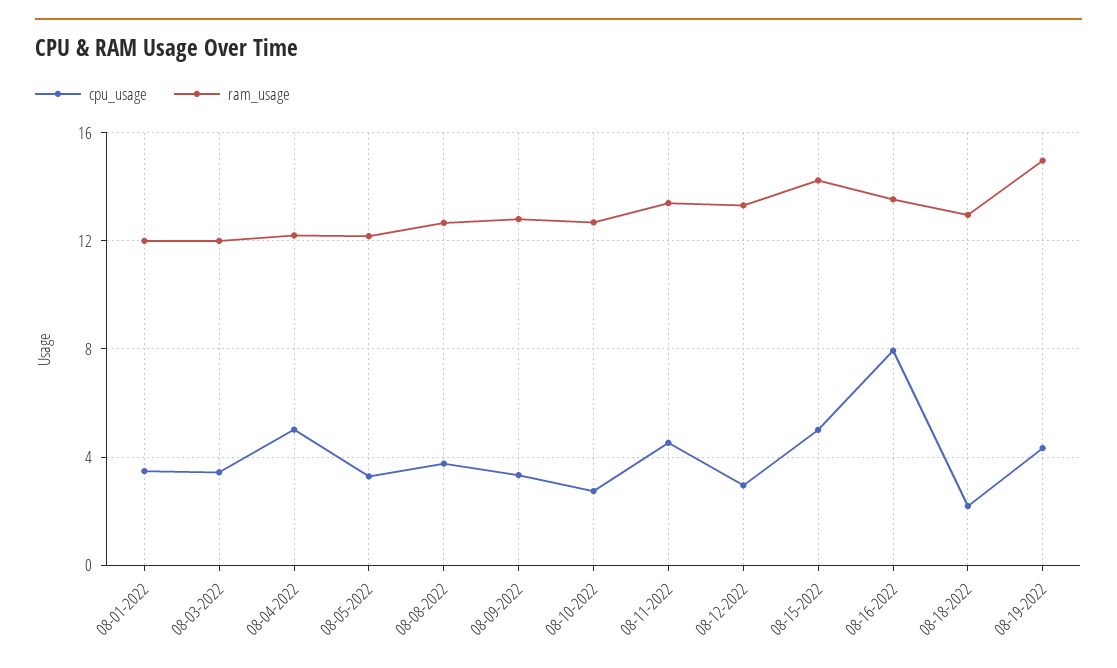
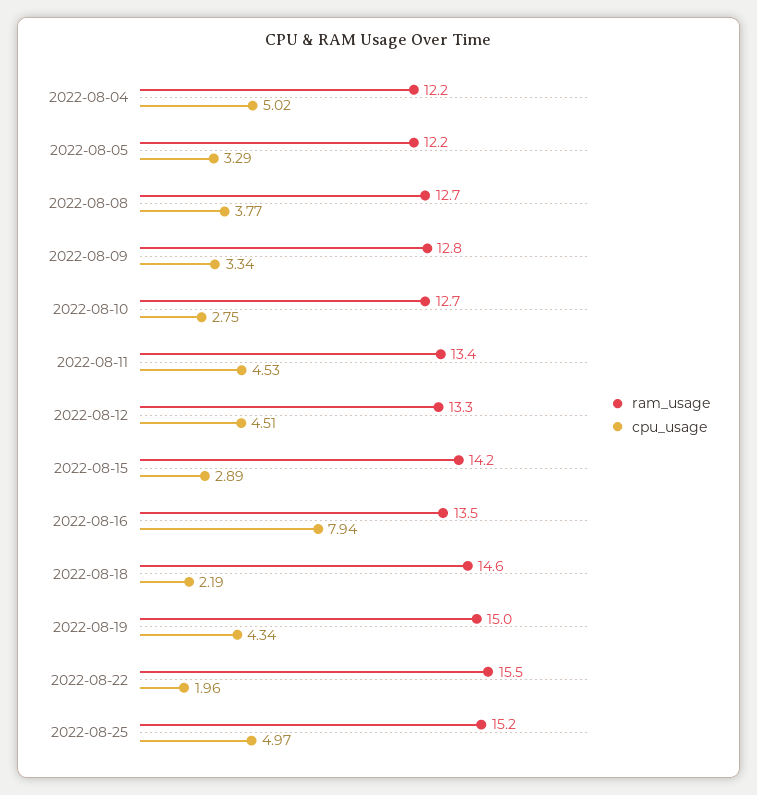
cpu_usage, 08-01-2022: 3.5 -> none
ram_usage, 08-01-2022: 12 -> none
cpu_usage, 08-03-2022: 3.5 -> none
ram_usage, 08-03-2022: 12 -> none
cpu_usage, 08-12-2022: 3 -> 4.51
cpu_usage, 08-15-2022: 5 -> 2.89
ram_usage, 08-18-2022: 13 -> 14.6
ram_usage, 2022-08-22: none -> 15.5
cpu_usage, 2022-08-22: none -> 1.96
ram_usage, 2022-08-25: none -> 15.2
cpu_usage, 2022-08-25: none -> 4.97

